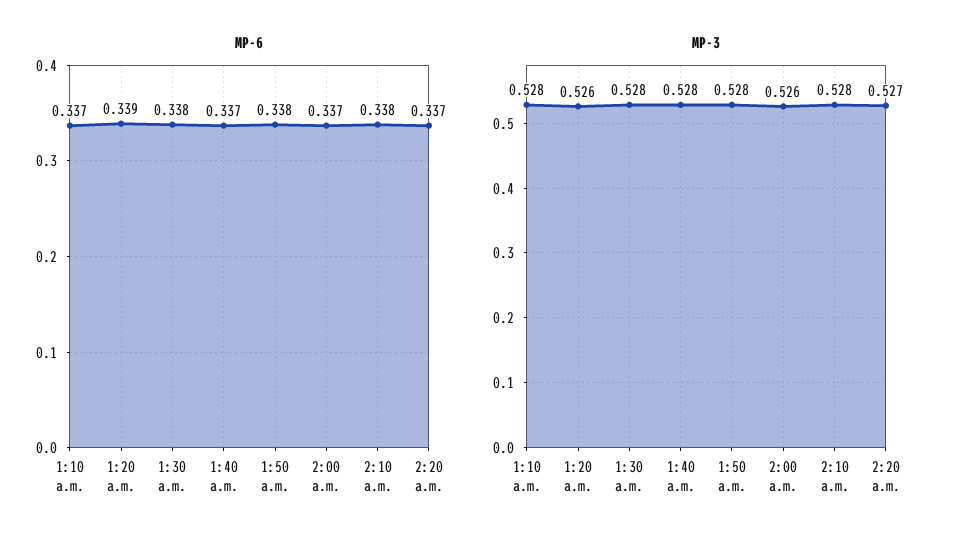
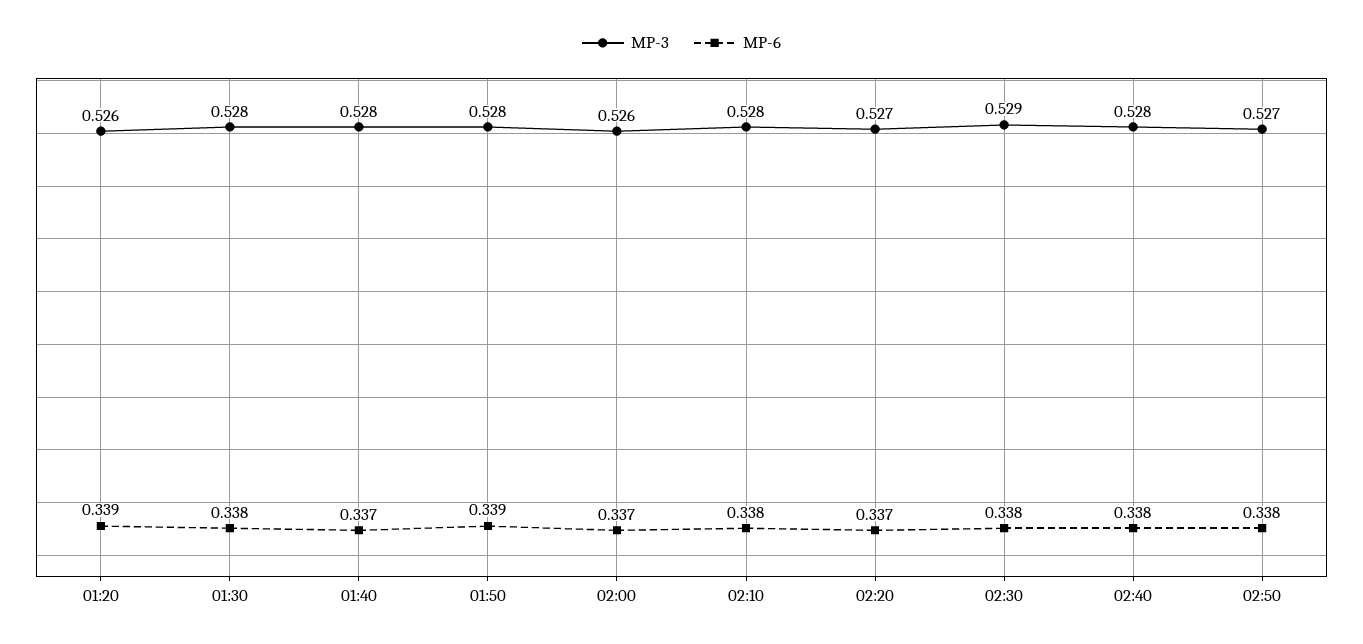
MP-6, 1:10 a.m.: 0.337 -> none
MP-6, 1:50 a.m.: 0.338 -> 0.339
MP-3, 1:10 a.m.: 0.528 -> none
MP-3, 02:30: none -> 0.529
MP-6, 02:30: none -> 0.338
MP-3, 02:40: none -> 0.528
MP-6, 02:40: none -> 0.338
MP-3, 02:50: none -> 0.527
MP-6, 02:50: none -> 0.338

